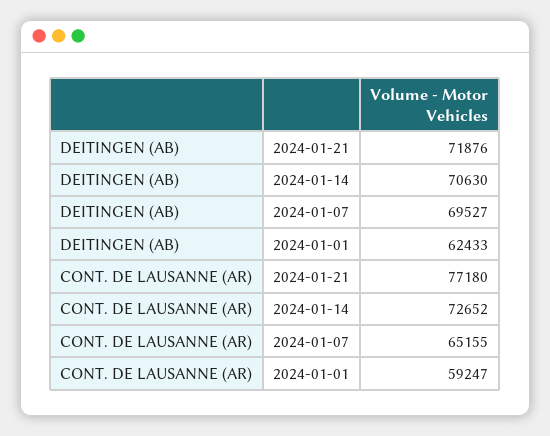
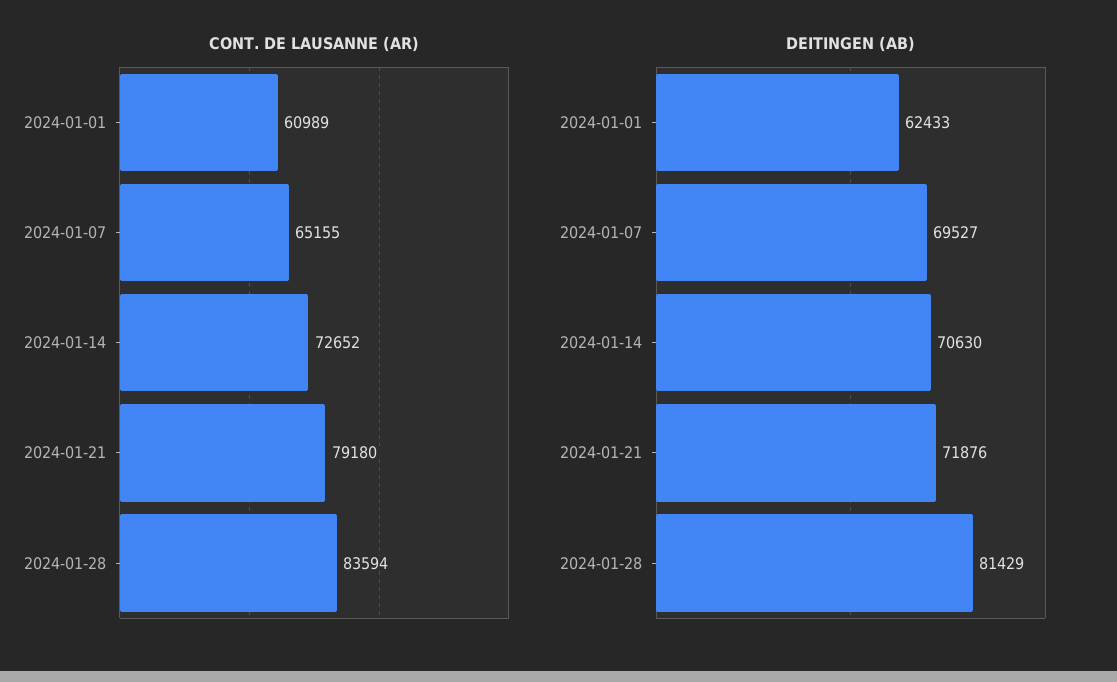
CONT. DE LAUSANNE (AR), 2024-01-21: 77180 -> 79180
CONT. DE LAUSANNE (AR), 2024-01-01: 59247 -> 60989
CONT. DE LAUSANNE (AR), 2024-01-28: none -> 83594
DEITINGEN (AB), 2024-01-28: none -> 81429

